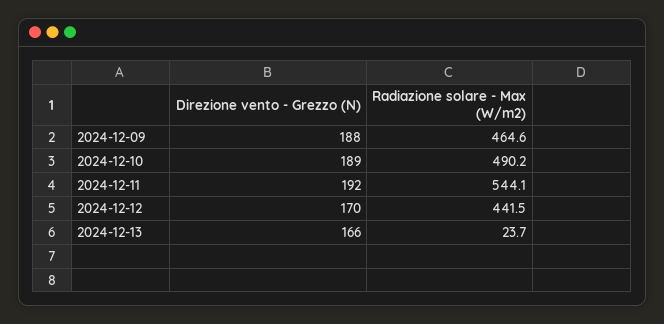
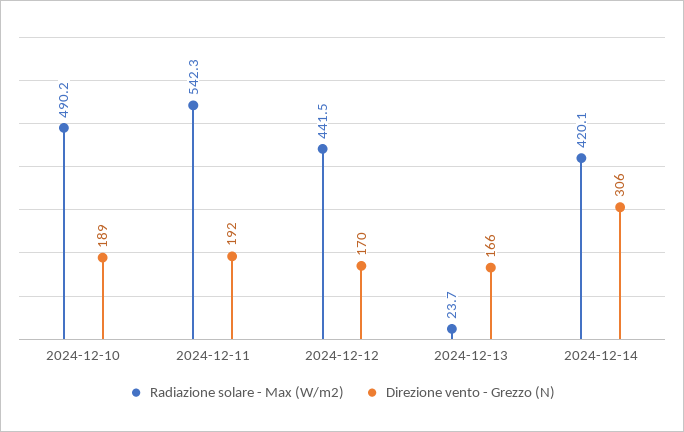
Direzione vento - Grezzo (N), 2024-12-09: 188 -> none
Radiazione solare - Max (W/m2), 2024-12-09: 464.6 -> none
Radiazione solare - Max (W/m2), 2024-12-11: 544.1 -> 542.3
Radiazione solare - Max (W/m2), 2024-12-14: none -> 420.1
Direzione vento - Grezzo (N), 2024-12-14: none -> 306

